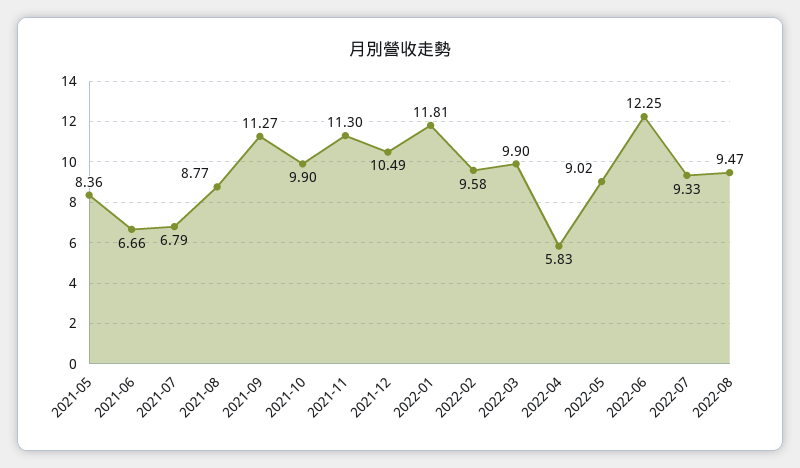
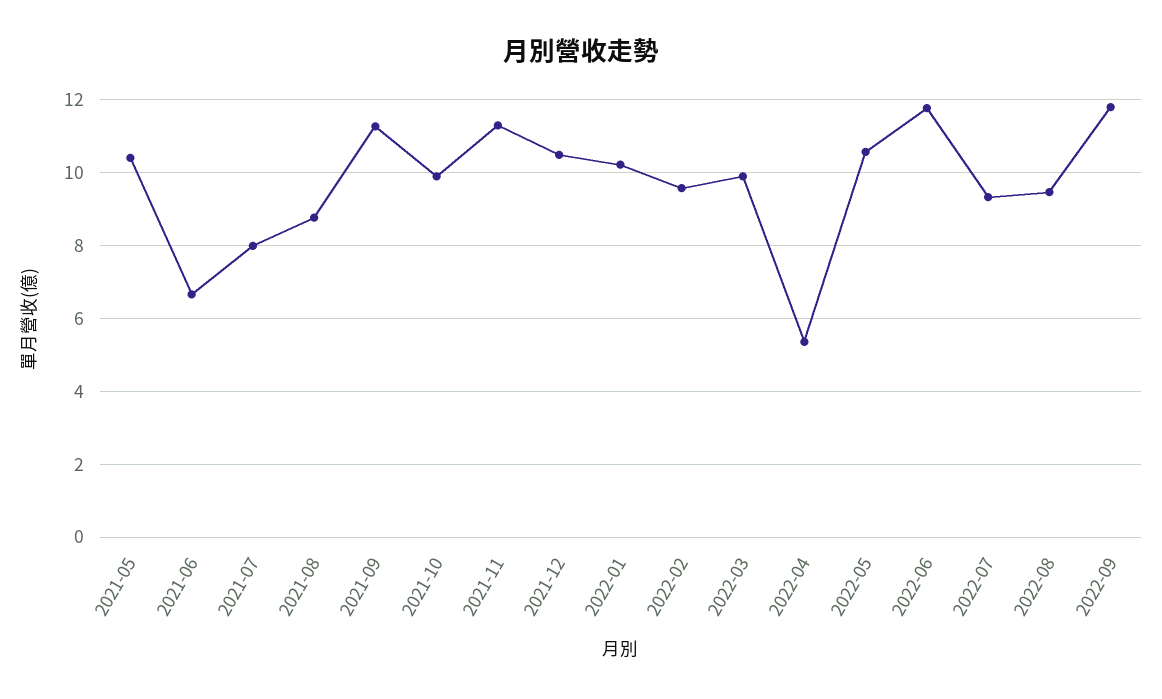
2021-05: 8.36 -> 10.4
2021-07: 6.79 -> 8
2022-01: 11.81 -> 10.2
2022-04: 5.83 -> 5.4
2022-05: 9.02 -> 10.6
2022-06: 12.25 -> 11.8
2022-09: none -> 11.8

